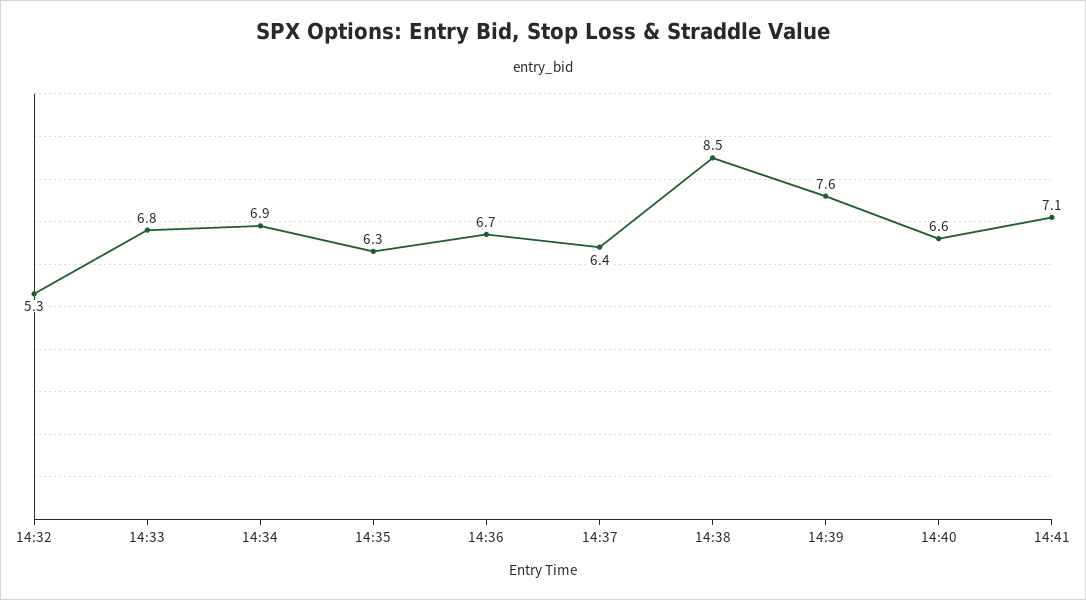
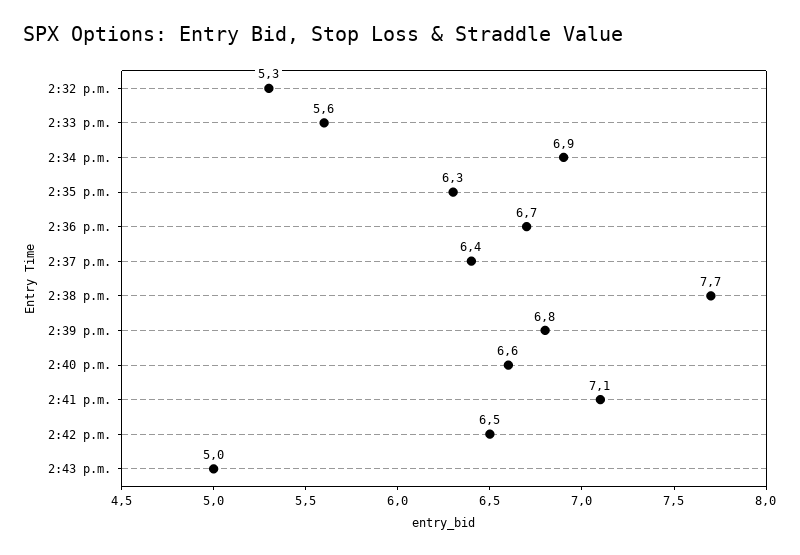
14:33: 6.8 -> 5.6
14:38: 8.5 -> 7.7
14:39: 7.6 -> 6.8
2:42 p.m.: none -> 6.5
2:43 p.m.: none -> 5

